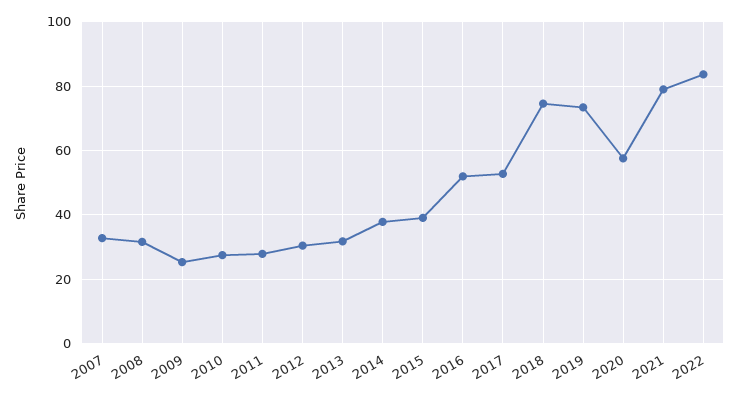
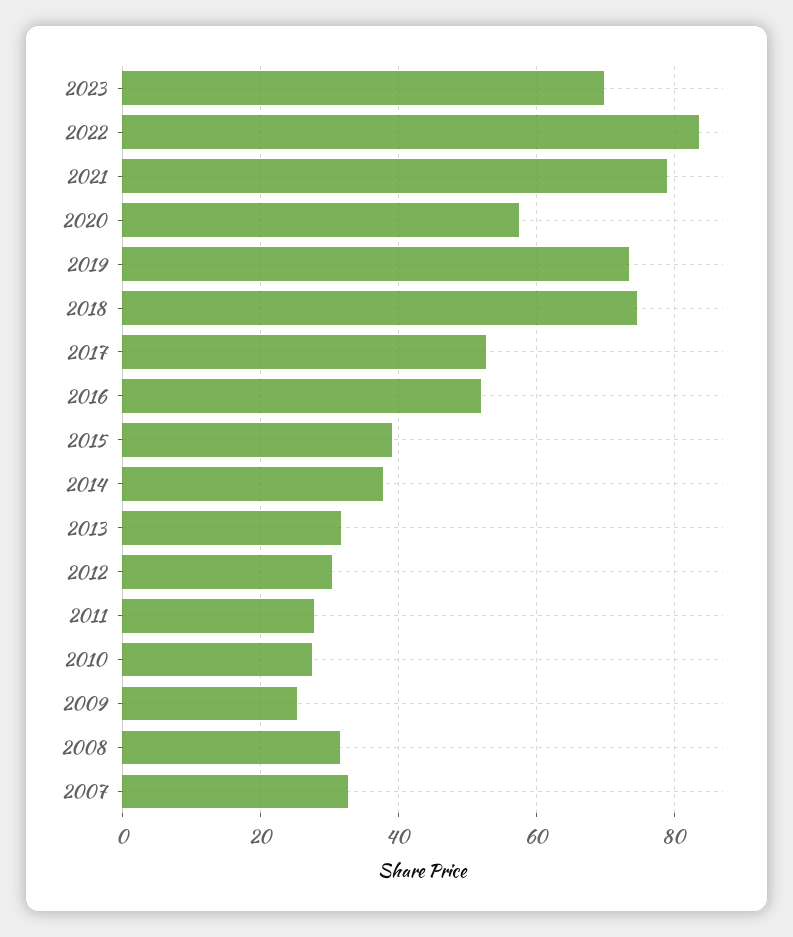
2023: none -> 70

